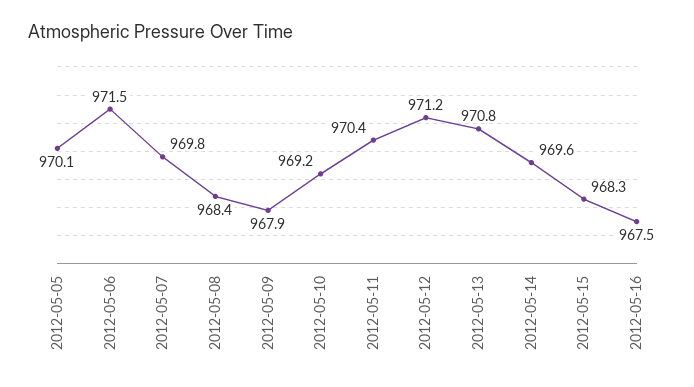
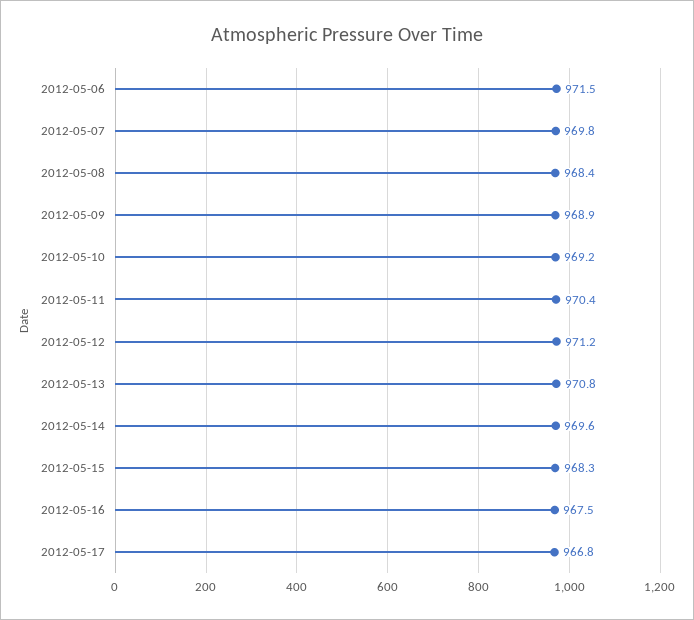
2012-05-05: 970.1 -> none
2012-05-09: 967.9 -> 968.9
2012-05-17: none -> 966.8

